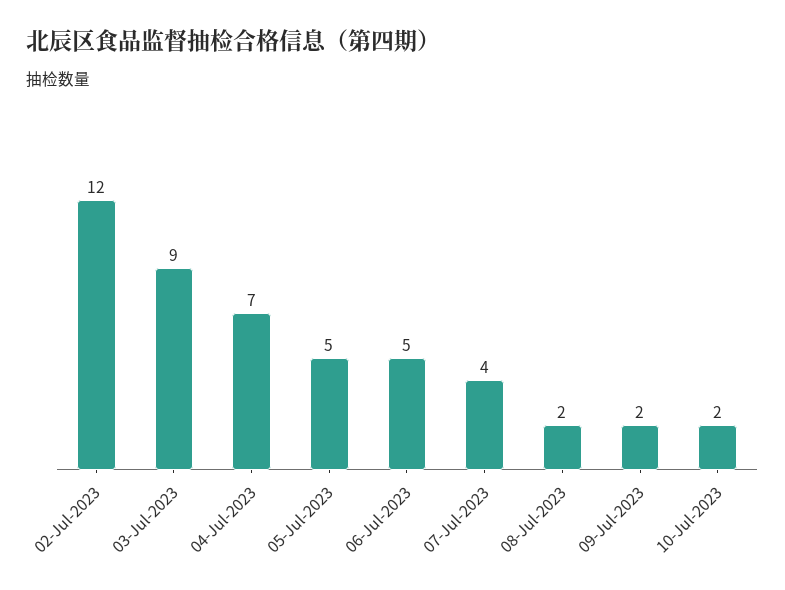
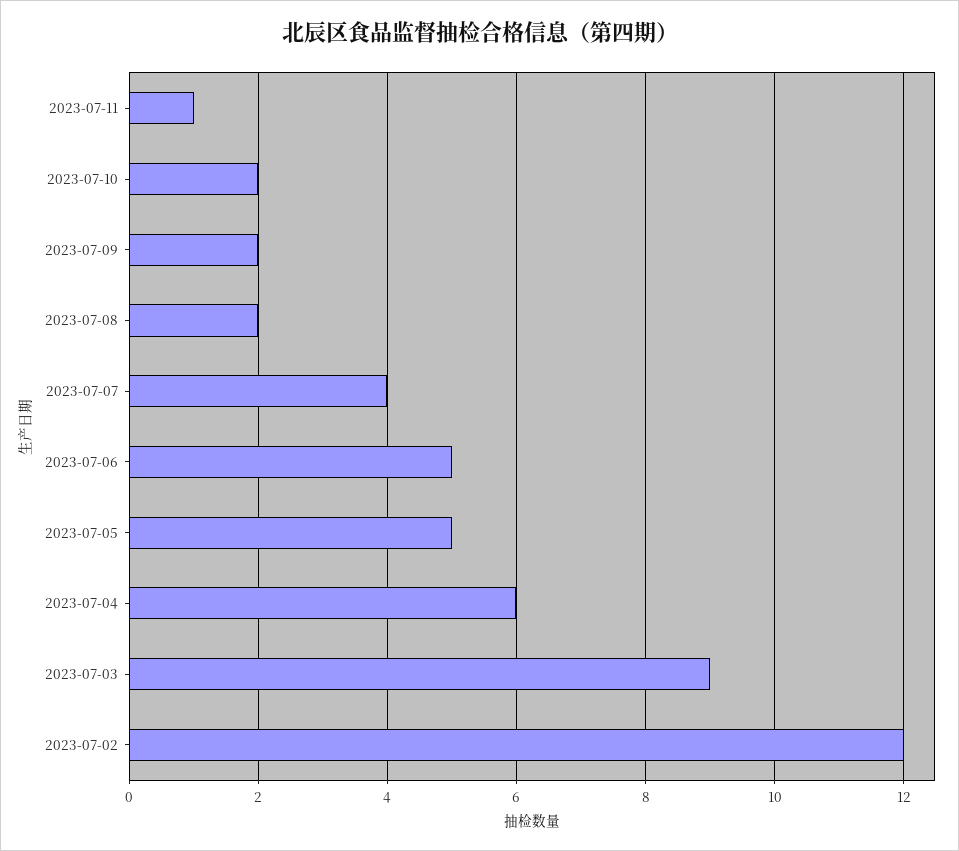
04-Jul-2023: 7 -> 6
2023-07-11: none -> 1

